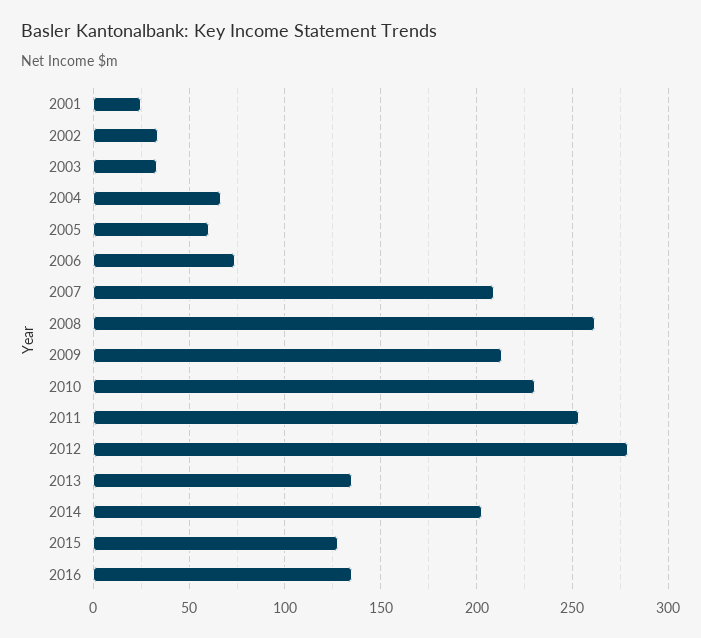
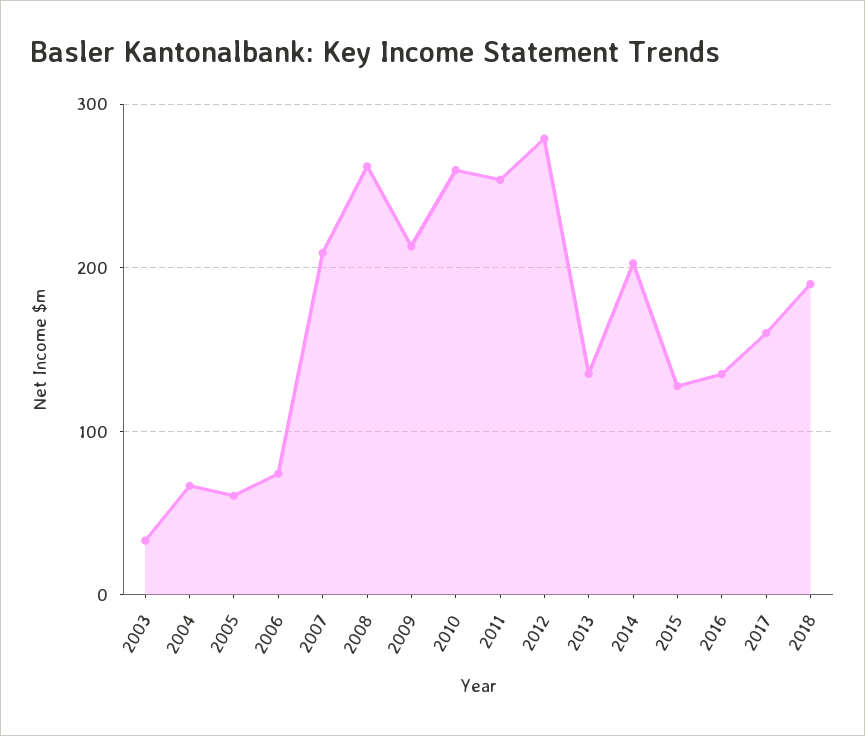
2001: 25 -> none
2002: 35 -> none
2010: 230 -> 260
2017: none -> 160
2018: none -> 190

